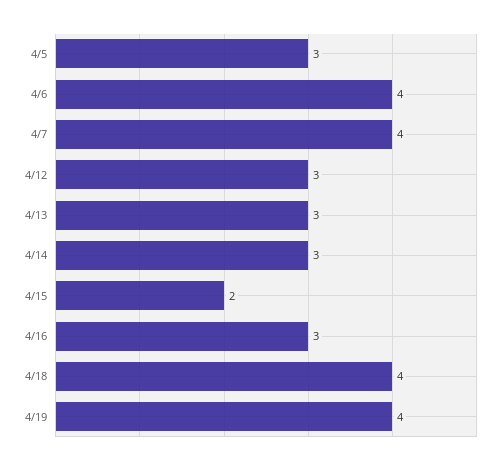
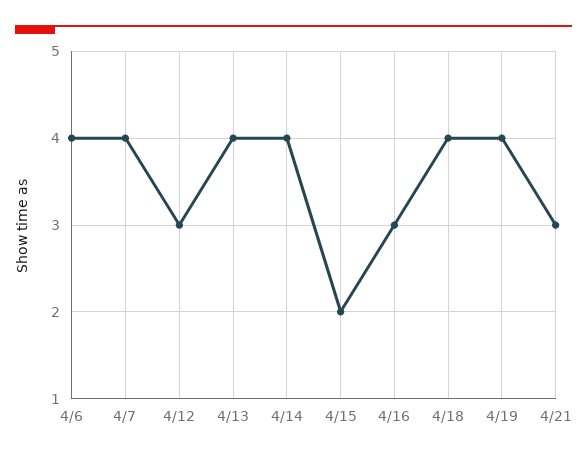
4/5: 3 -> none
4/13: 3 -> 4
4/14: 3 -> 4
4/21: none -> 3

